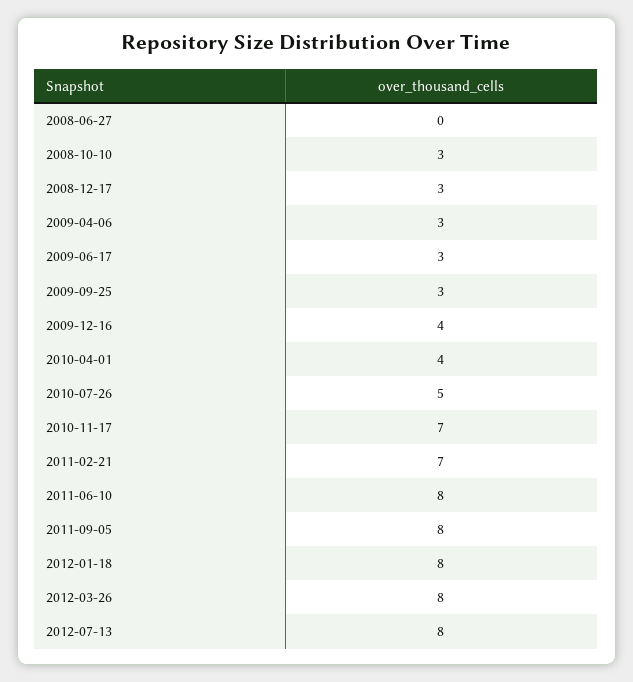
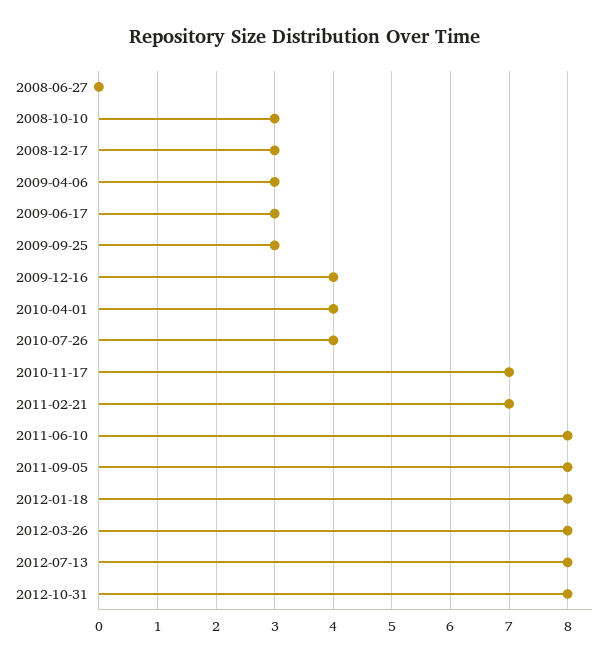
2010-07-26: 5 -> 4
2012-10-31: none -> 8

